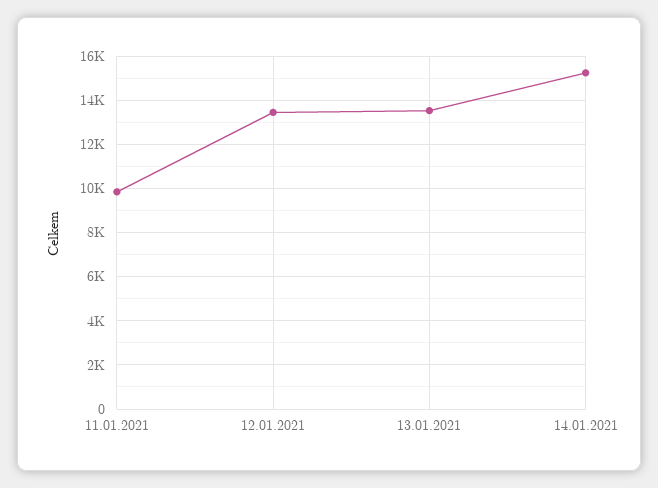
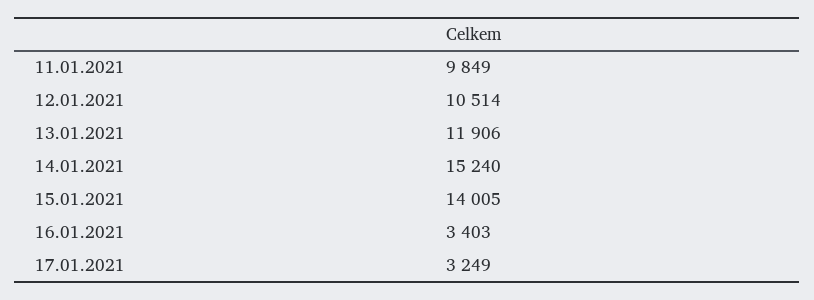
12.01.2021: 13500 -> 10514
13.01.2021: 13500 -> 11906
15.01.2021: none -> 14005
16.01.2021: none -> 3403
17.01.2021: none -> 3249

